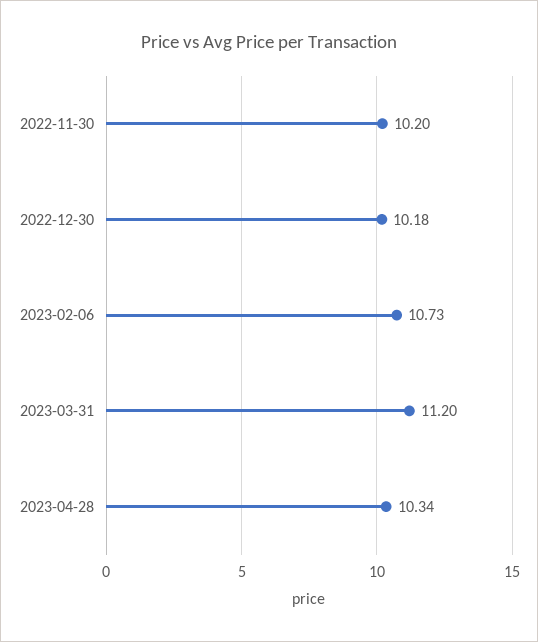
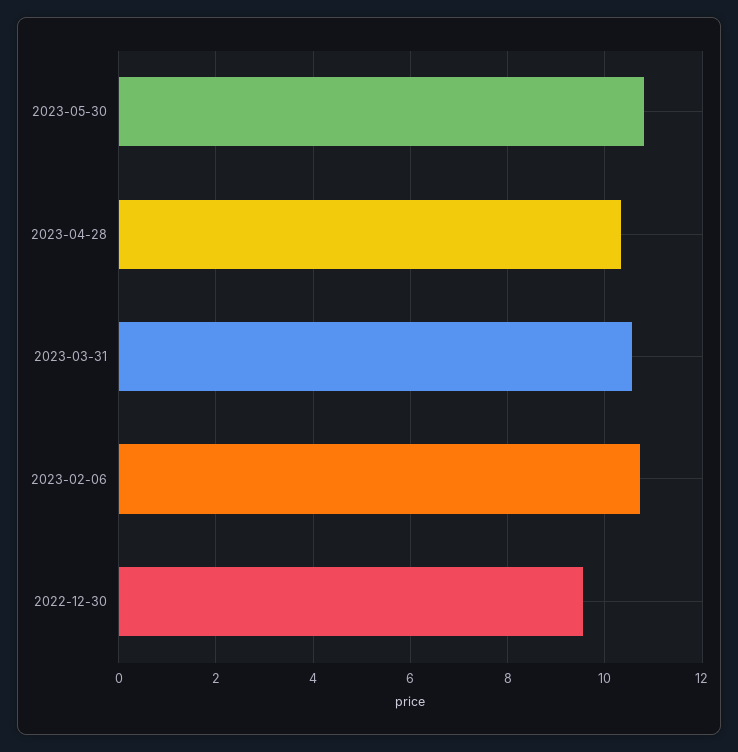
2022-11-30: 10.2 -> none
2022-12-30: 10.18 -> 9.6
2023-03-31: 11.2 -> 10.6
2023-05-30: none -> 10.8

